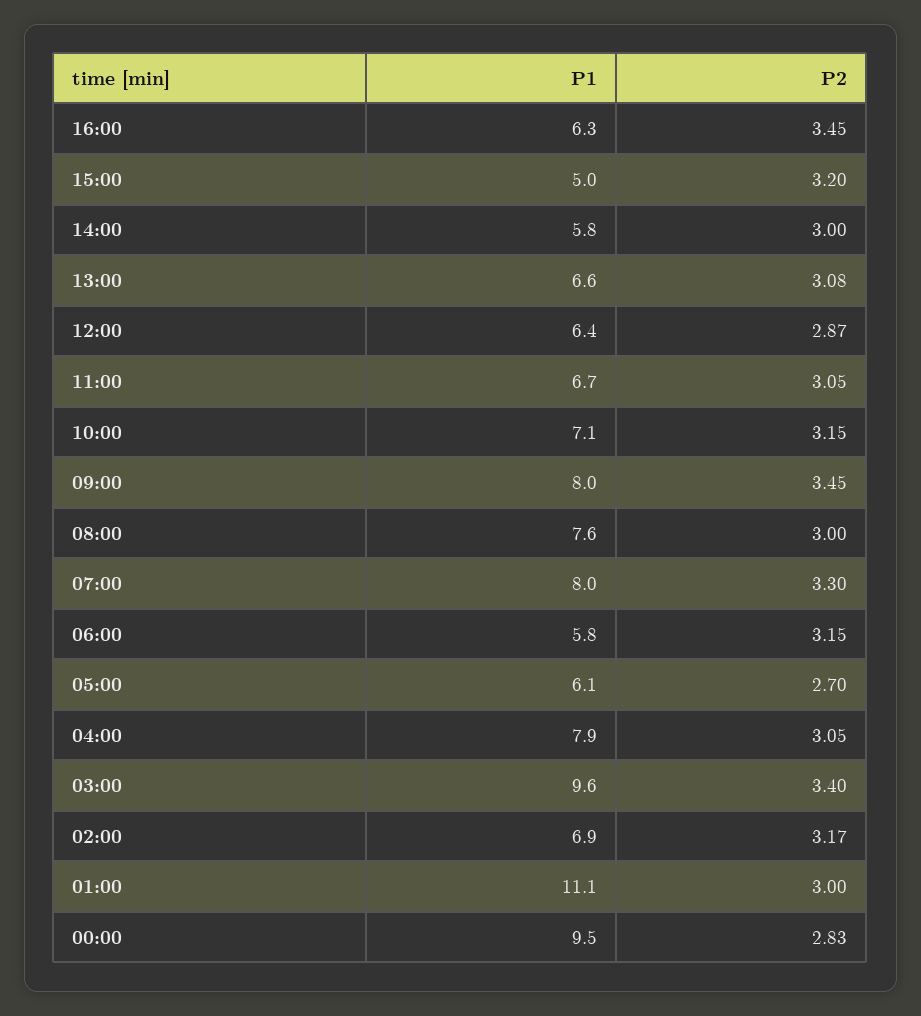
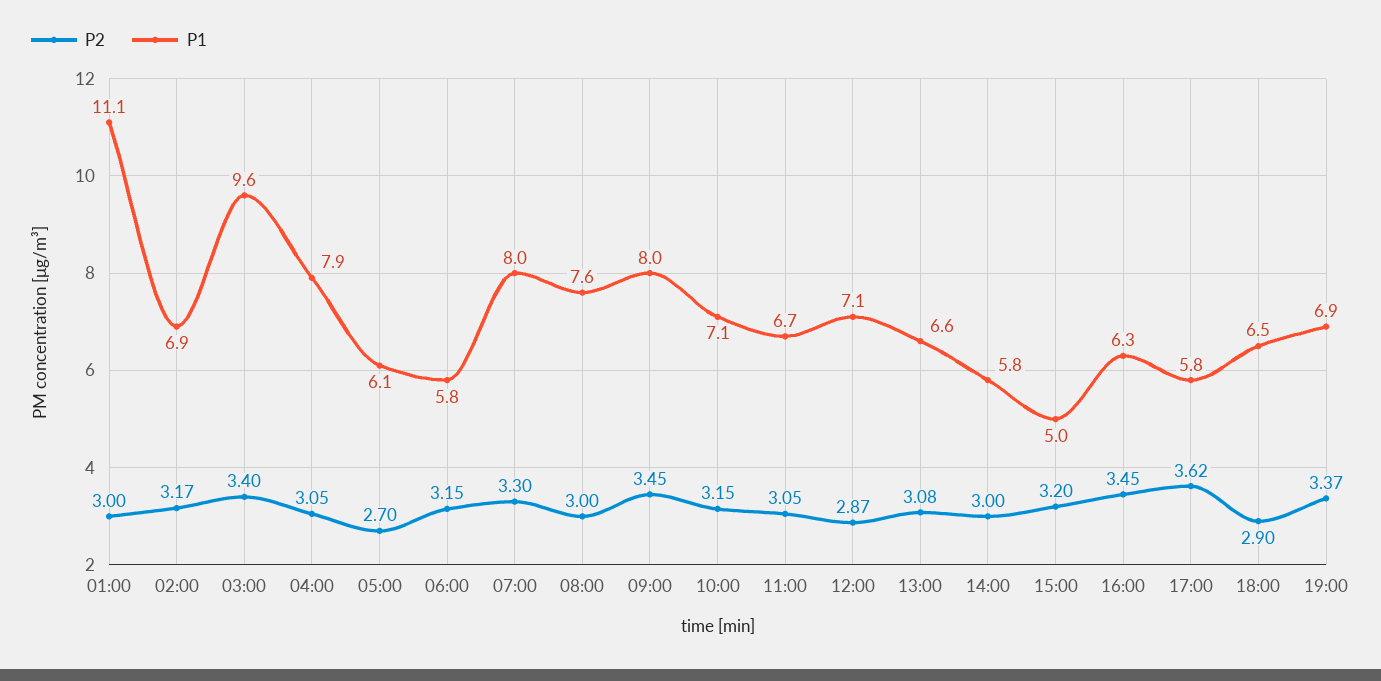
P1, 12:00: 6.4 -> 7.1
P1, 00:00: 9.5 -> none
P2, 00:00: 2.83 -> none
P2, 17:00: none -> 3.62
P1, 17:00: none -> 5.8
P2, 18:00: none -> 2.9
P1, 18:00: none -> 6.5
P2, 19:00: none -> 3.37
P1, 19:00: none -> 6.9

